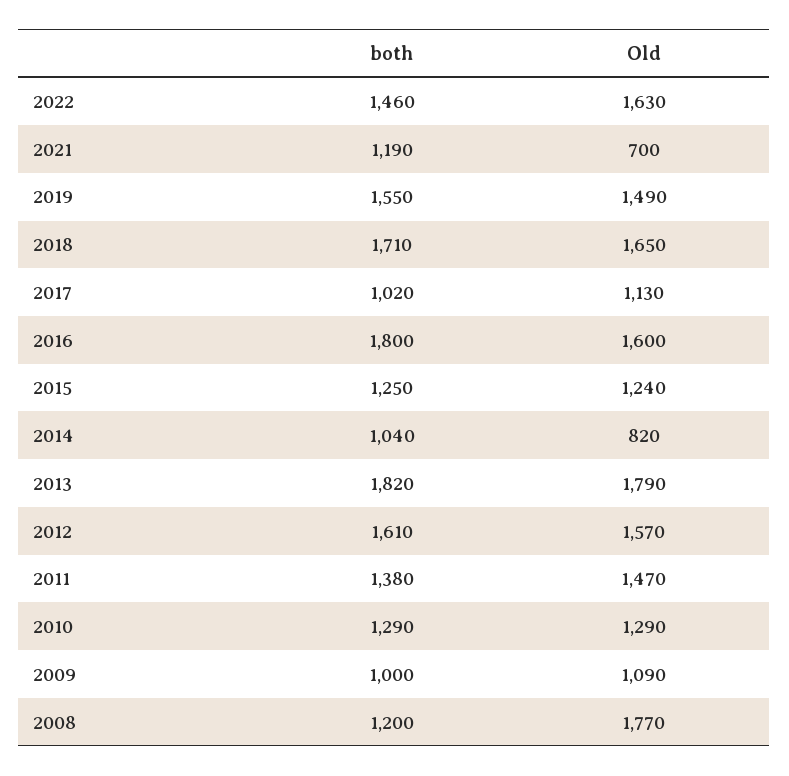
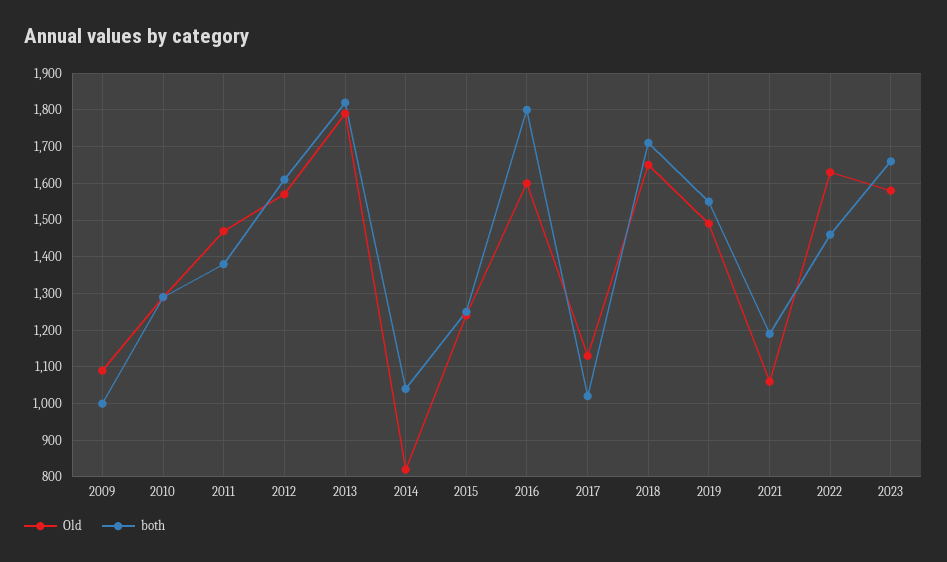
Old, 2021: 700 -> 1060
both, 2008: 1200 -> none
Old, 2008: 1770 -> none
Old, 2023: none -> 1580
both, 2023: none -> 1660

